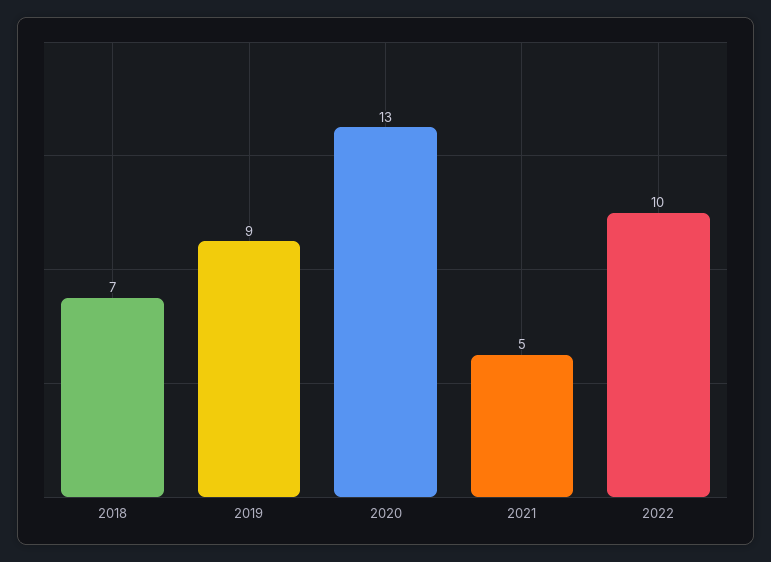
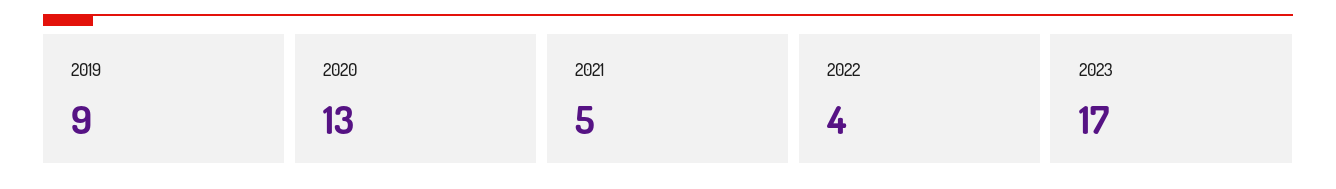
2018: 7 -> none
2022: 10 -> 4
2023: none -> 17

